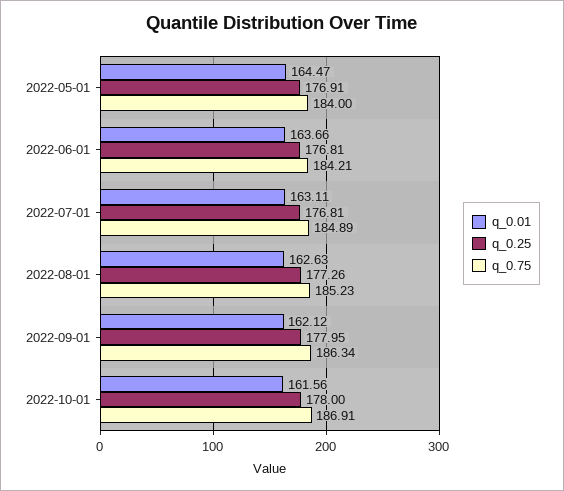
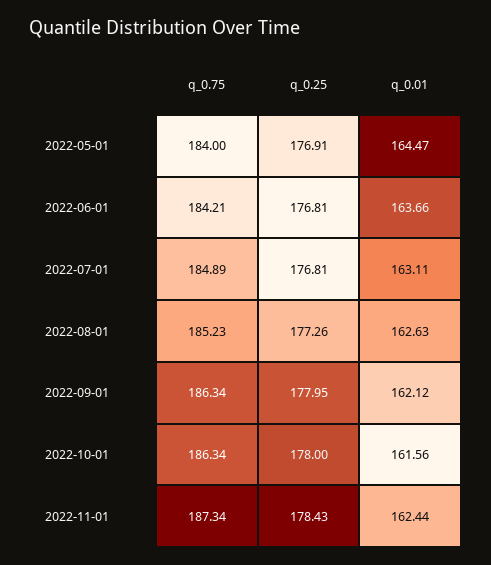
q_0.75, 2022-10-01: 186.91 -> 186.34
q_0.75, 2022-11-01: none -> 187.34
q_0.25, 2022-11-01: none -> 178.43
q_0.01, 2022-11-01: none -> 162.44

